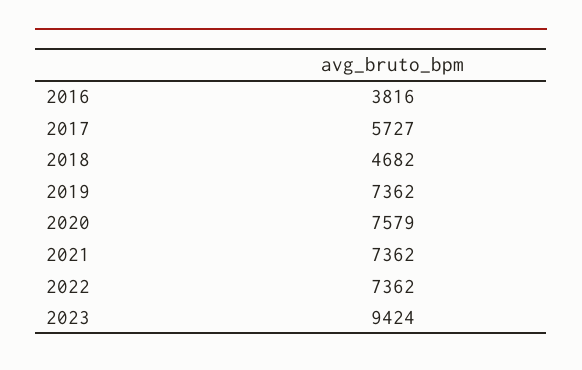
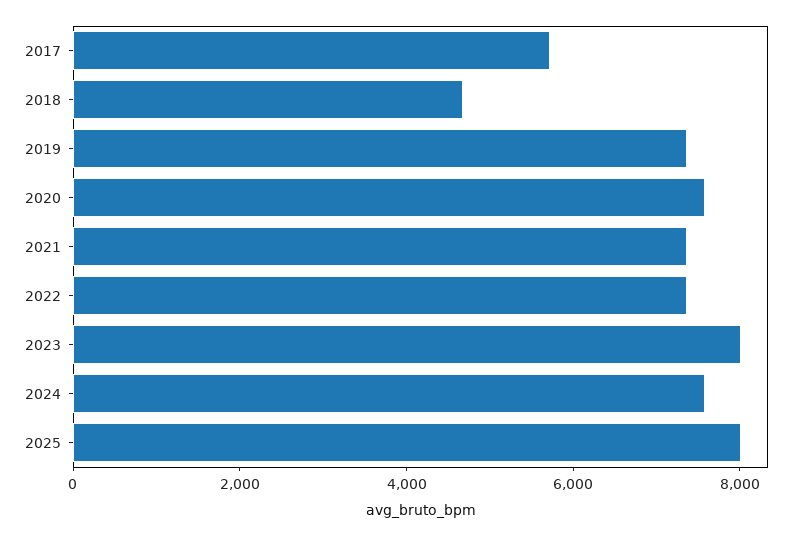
2016: 3816 -> none
2023: 9424 -> 8000
2024: none -> 7500
2025: none -> 8000

